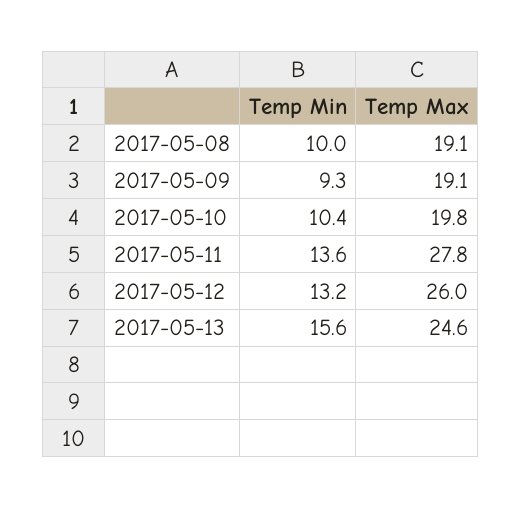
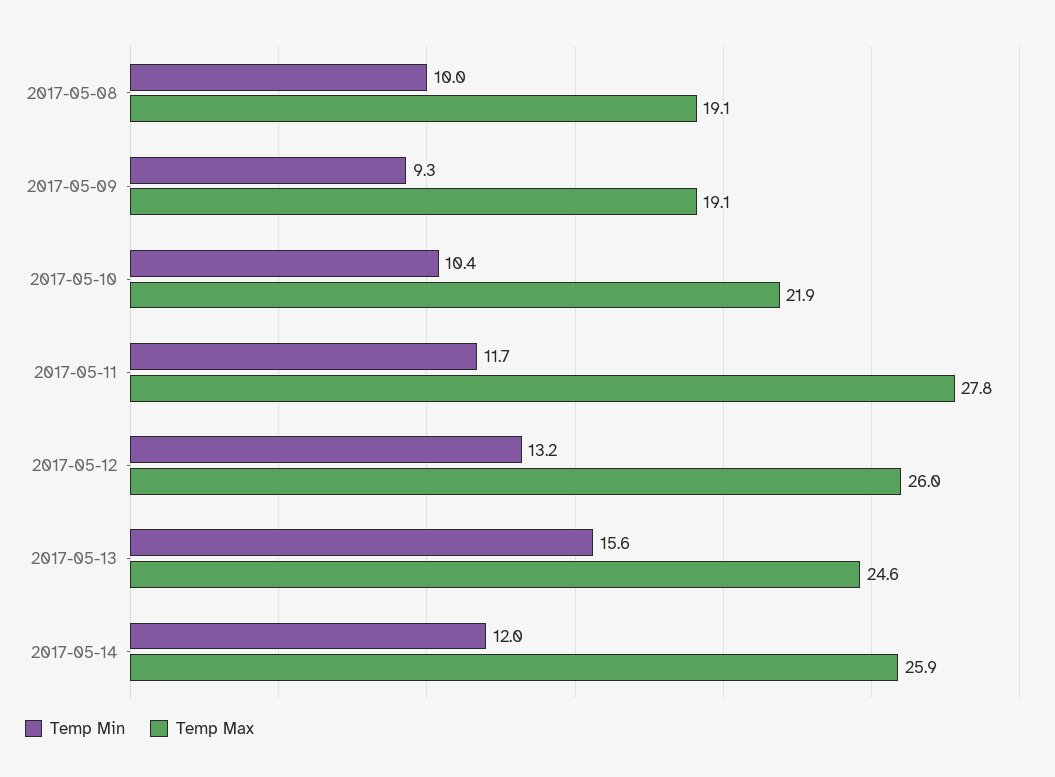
Temp Max, 2017-05-10: 19.8 -> 21.9
Temp Min, 2017-05-11: 13.6 -> 11.7
Temp Min, 2017-05-14: none -> 12
Temp Max, 2017-05-14: none -> 25.9

